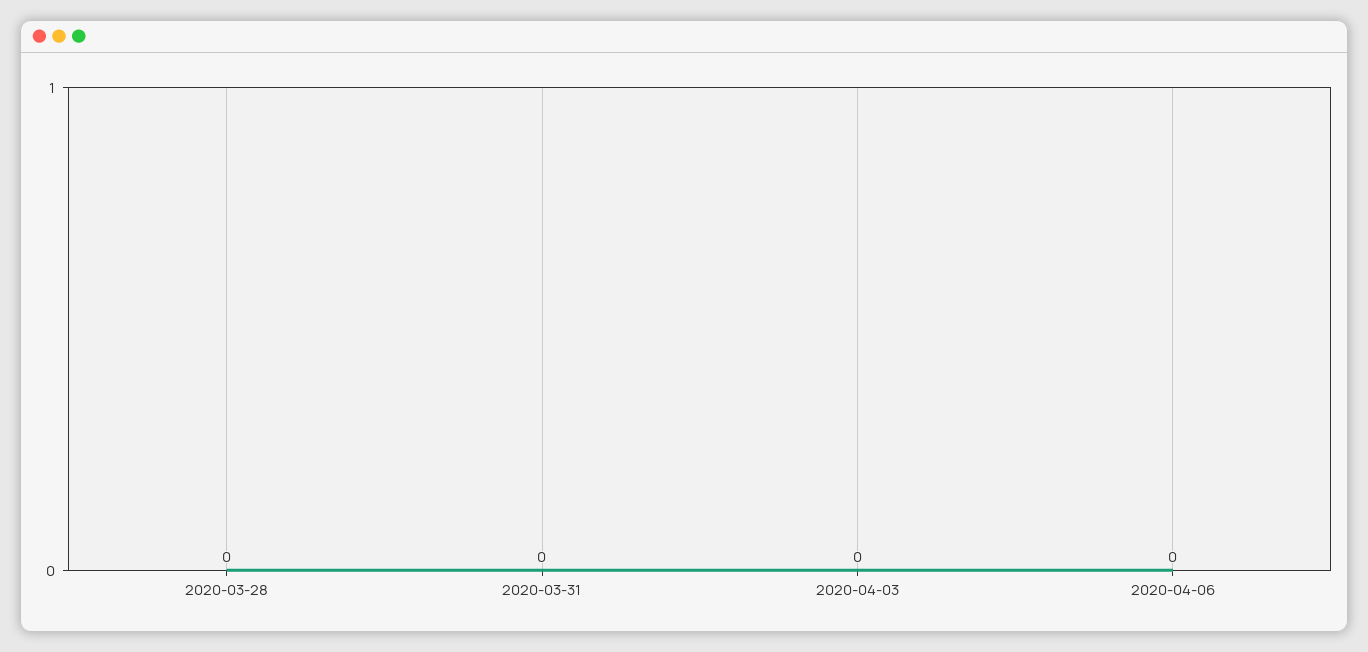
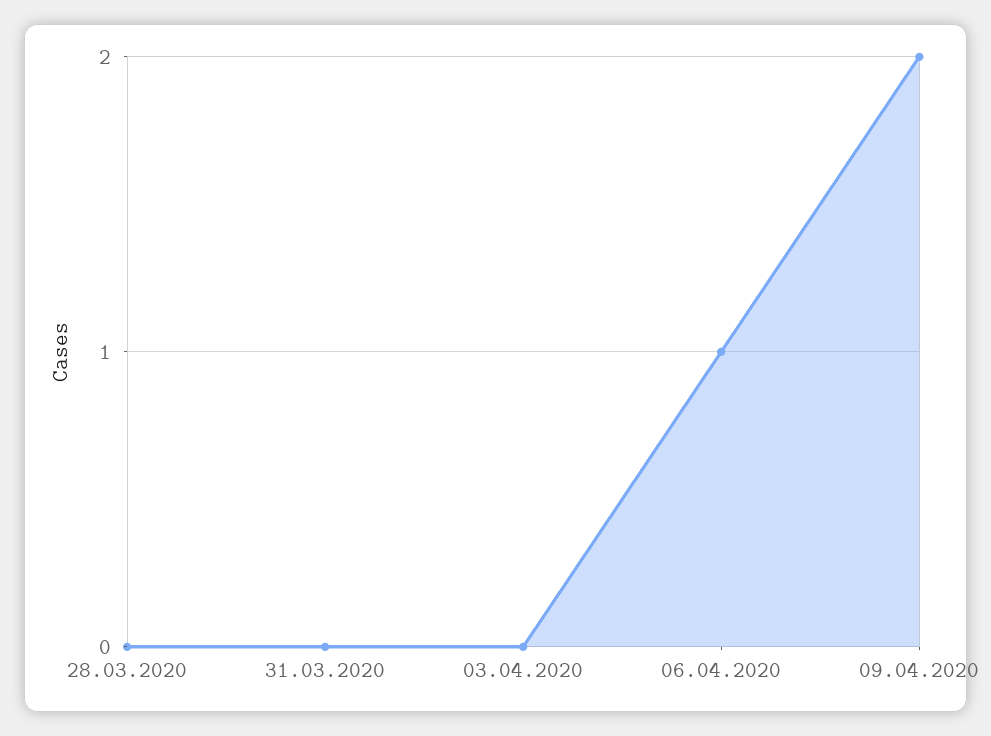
2020-04-06: 0 -> 1
09.04.2020: none -> 2

